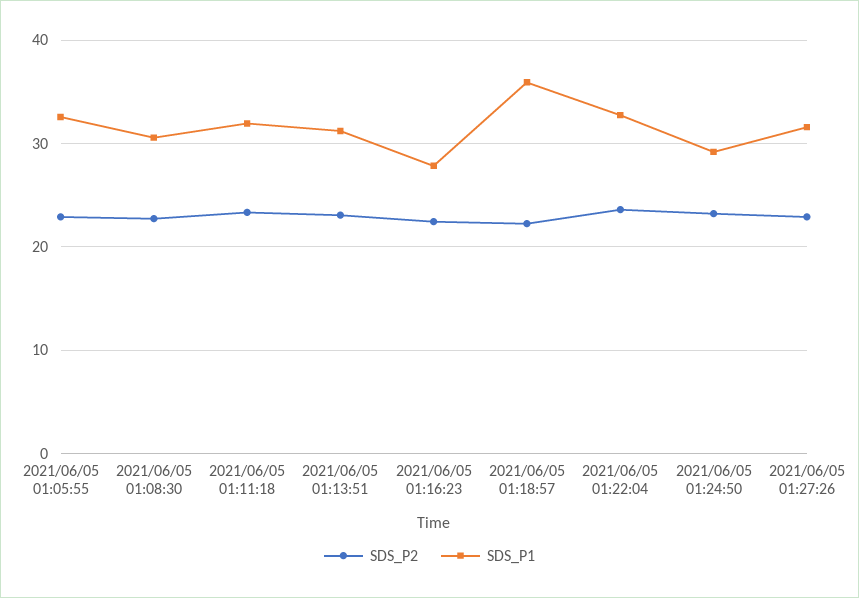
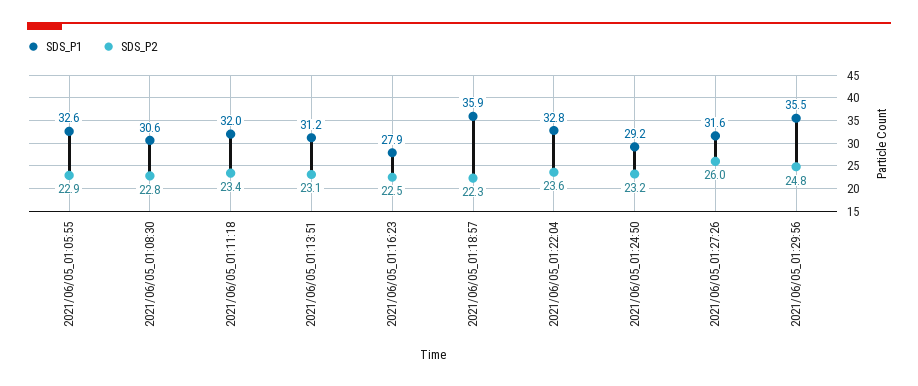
SDS_P2, 2021/06/05 01:27:26: 23 -> 26
SDS_P1, 2021/06/05_01:29:56: none -> 35.5
SDS_P2, 2021/06/05_01:29:56: none -> 24.8

